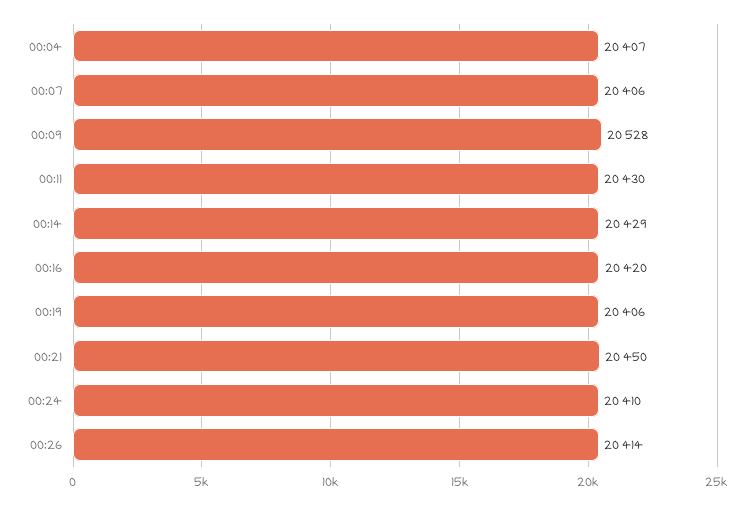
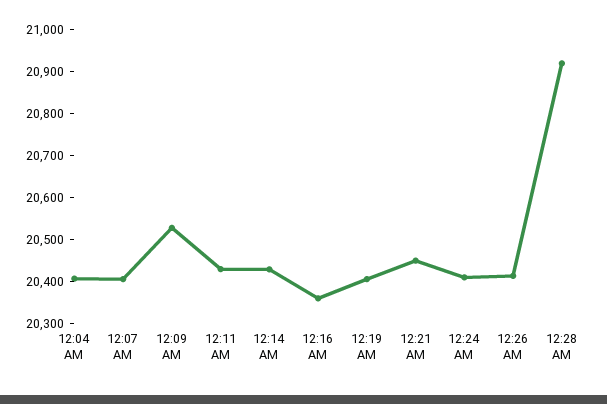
00:16: 20420 -> 20360
12:28 AM: none -> 20920

